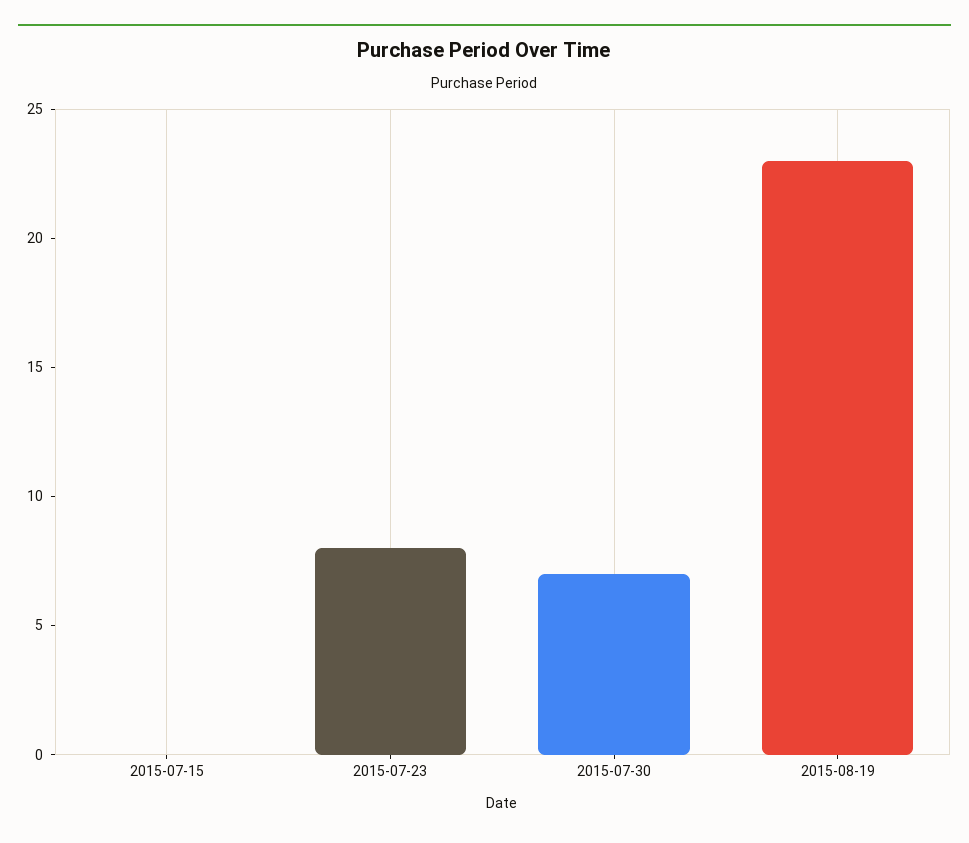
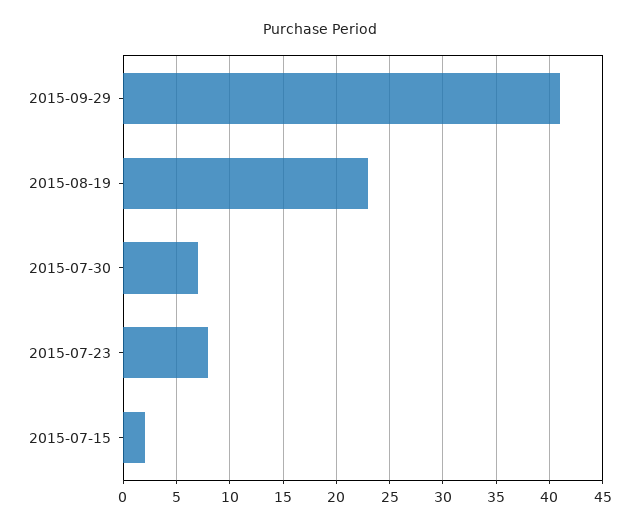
2015-07-15: 0 -> 2
2015-09-29: none -> 41

